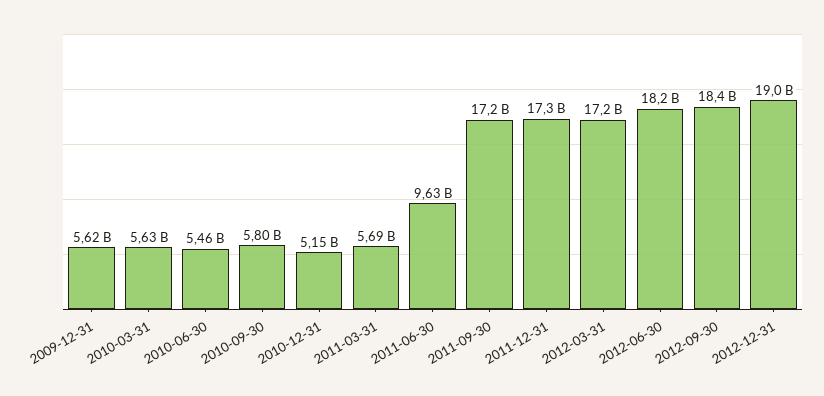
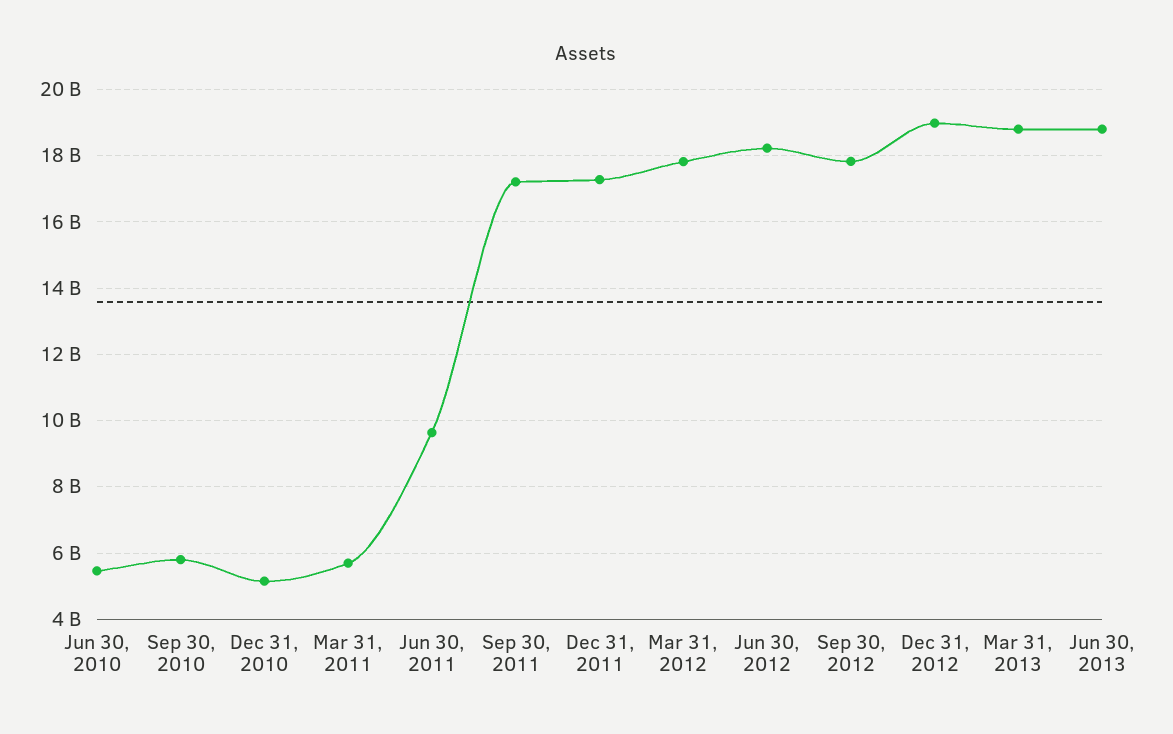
2009-12-31: 5620000000 -> none
2010-03-31: 5630000000 -> none
2012-03-31: 17200000000 -> 17800000000
2012-09-30: 18400000000 -> 17800000000
Mar 31, 2013: none -> 18800000000
Jun 30, 2013: none -> 18800000000

